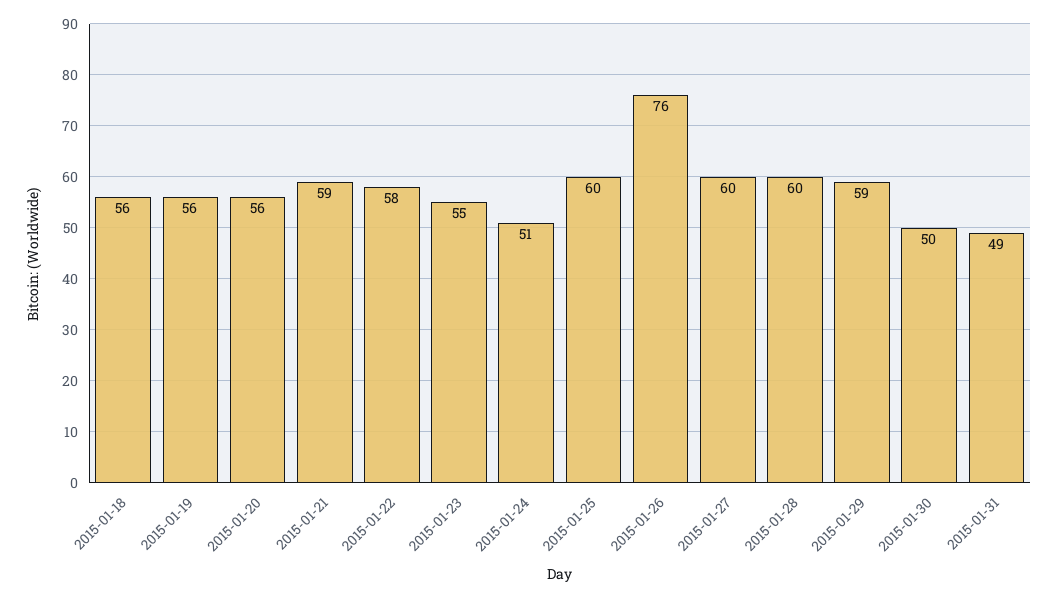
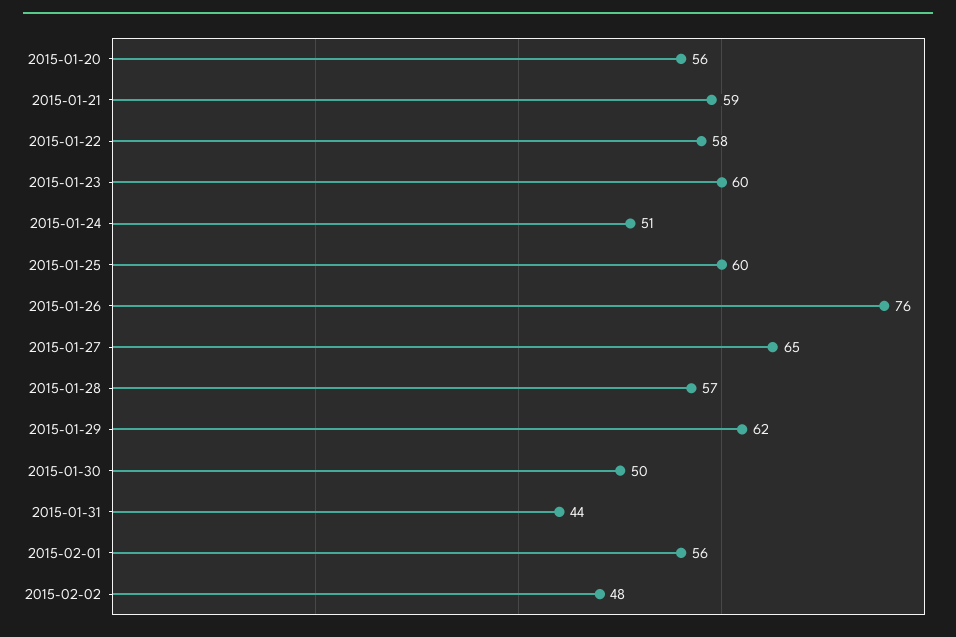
2015-01-18: 56 -> none
2015-01-19: 56 -> none
2015-01-23: 55 -> 60
2015-01-27: 60 -> 65
2015-01-28: 60 -> 57
2015-01-29: 59 -> 62
2015-01-31: 49 -> 44
2015-02-01: none -> 56
2015-02-02: none -> 48

